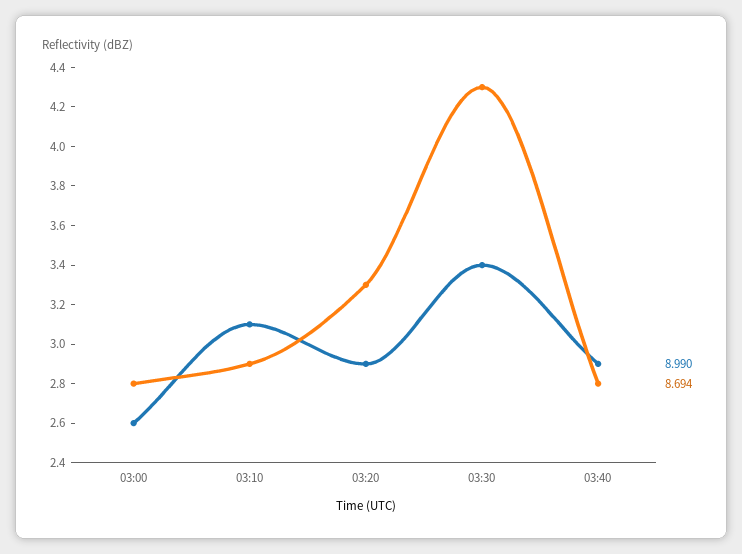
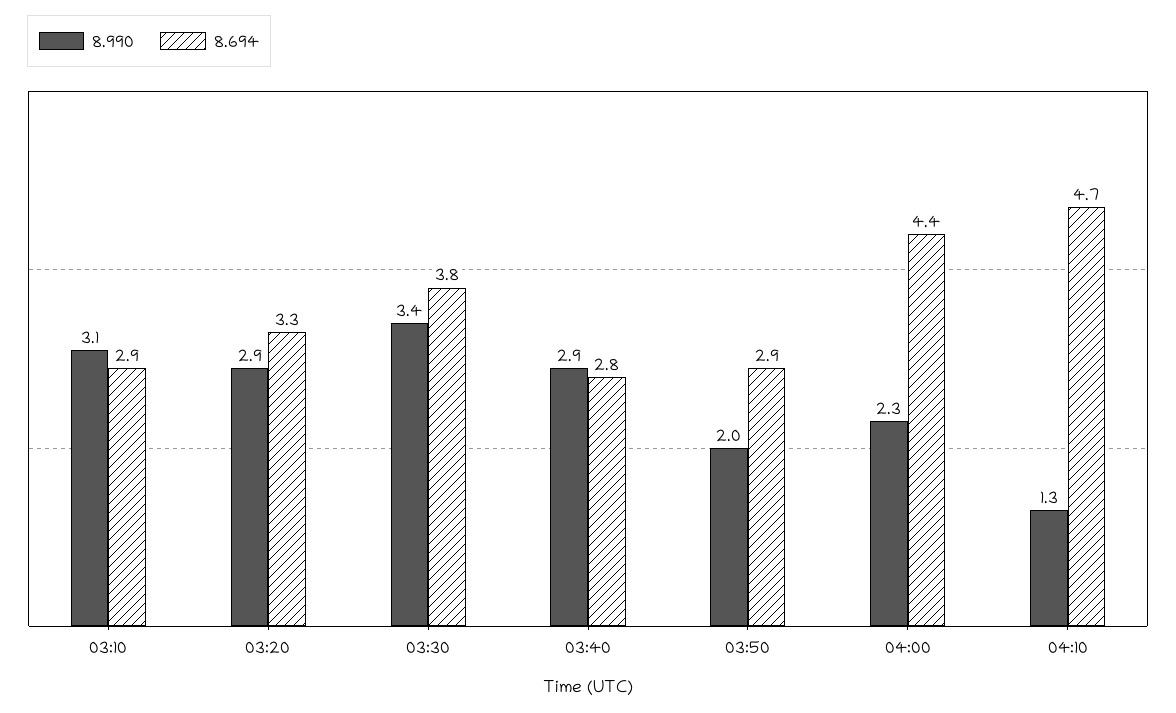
8.990, 03:00: 2.6 -> none
8.694, 03:00: 2.8 -> none
8.694, 03:30: 4.3 -> 3.8
8.990, 03:50: none -> 2
8.694, 03:50: none -> 2.9
8.990, 04:00: none -> 2.3
8.694, 04:00: none -> 4.4
8.990, 04:10: none -> 1.3
8.694, 04:10: none -> 4.7

